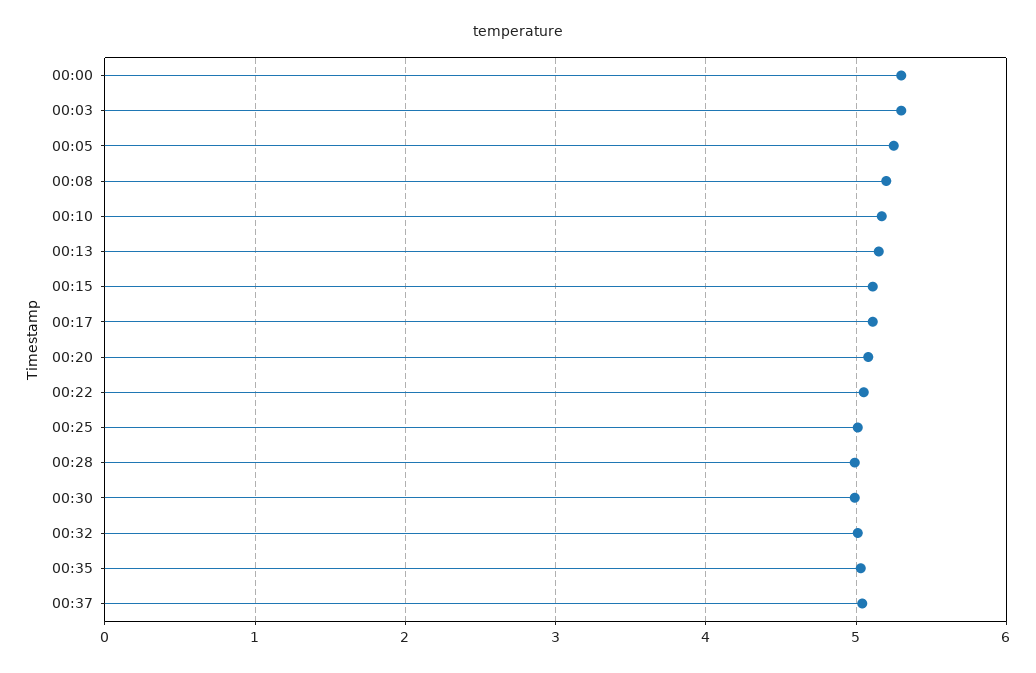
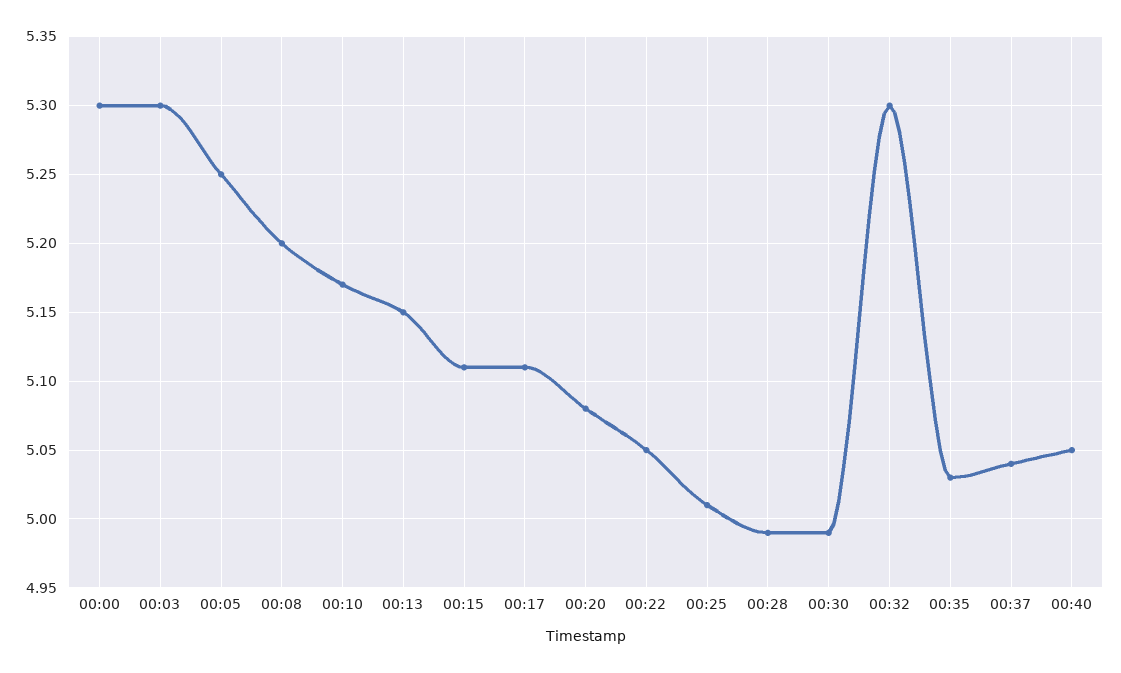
00:32: 5 -> 5.3
00:40: none -> 5.05

